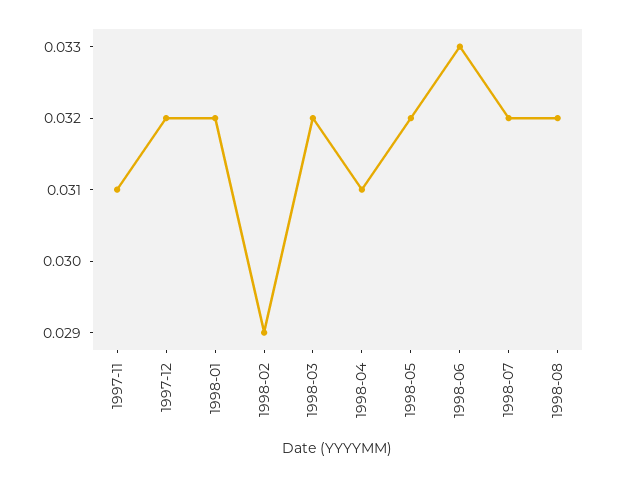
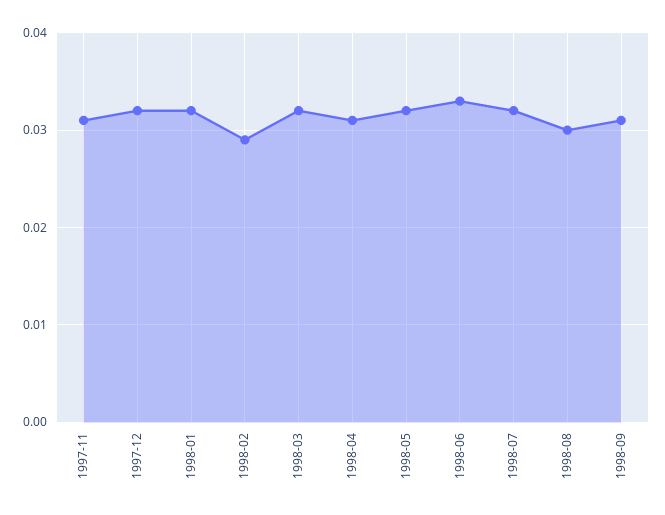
1998-08: 0.032 -> 0.03
1998-09: none -> 0.031

